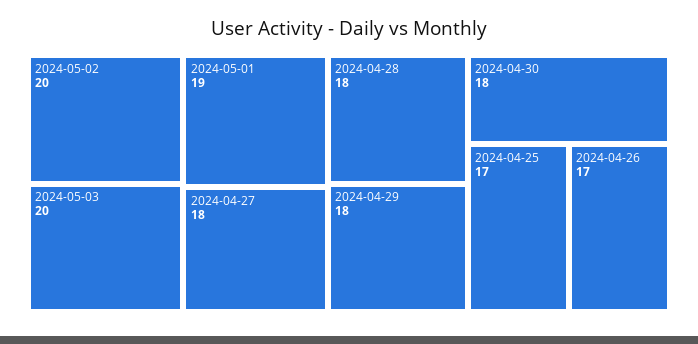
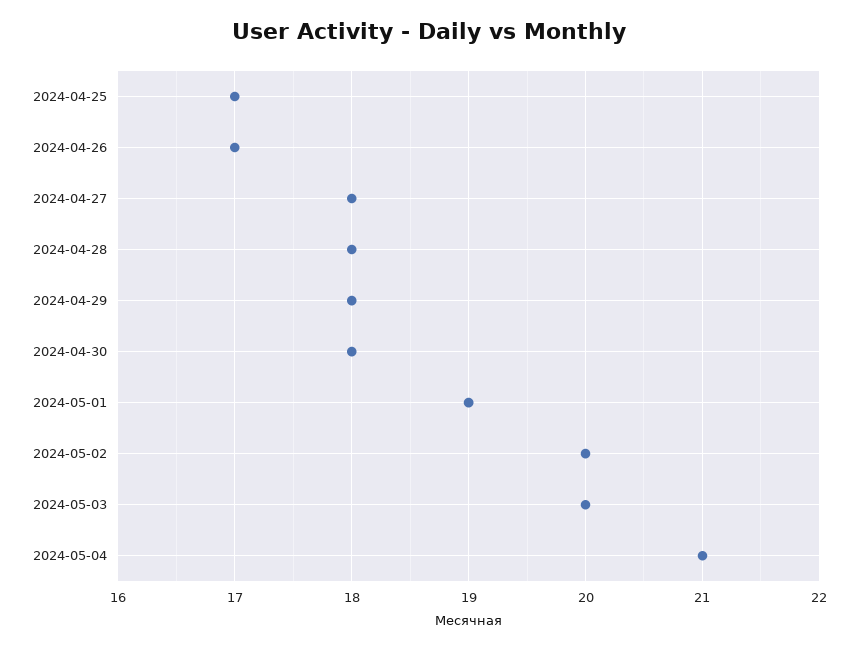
2024-05-04: none -> 21

